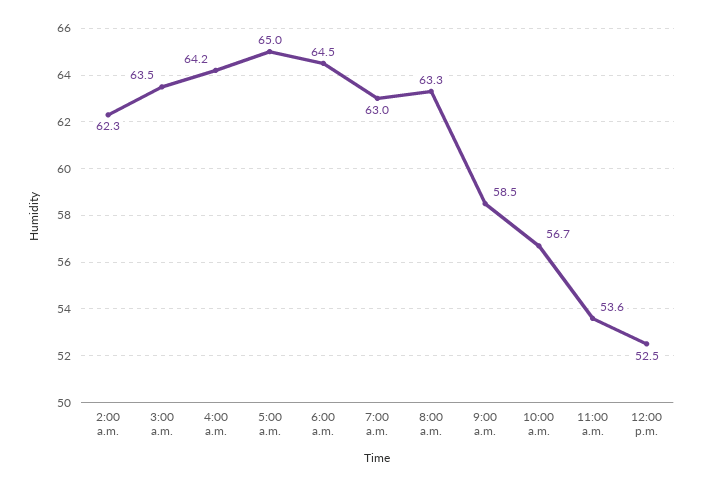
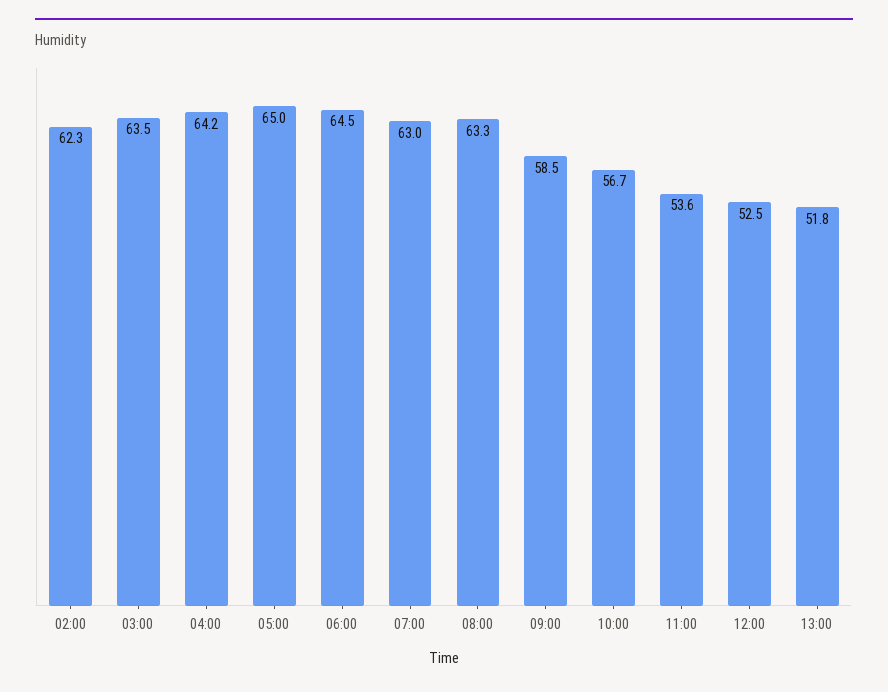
13:00: none -> 51.8

